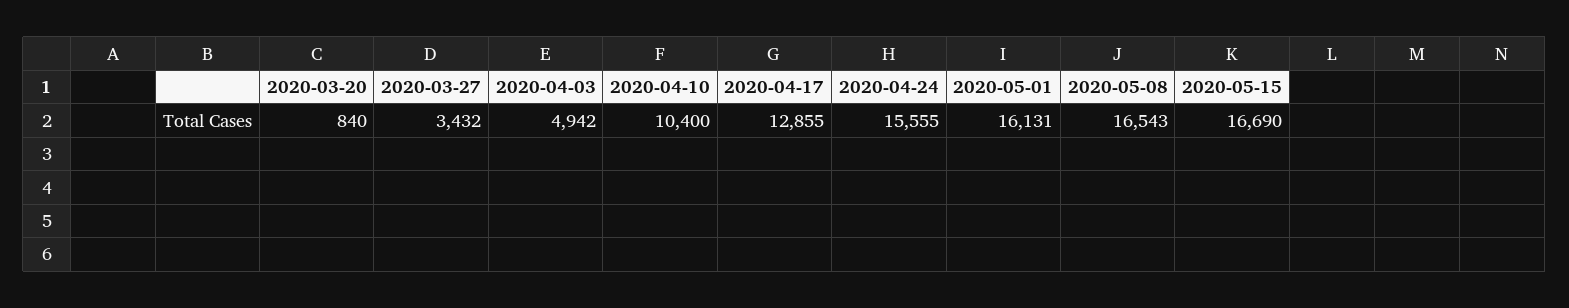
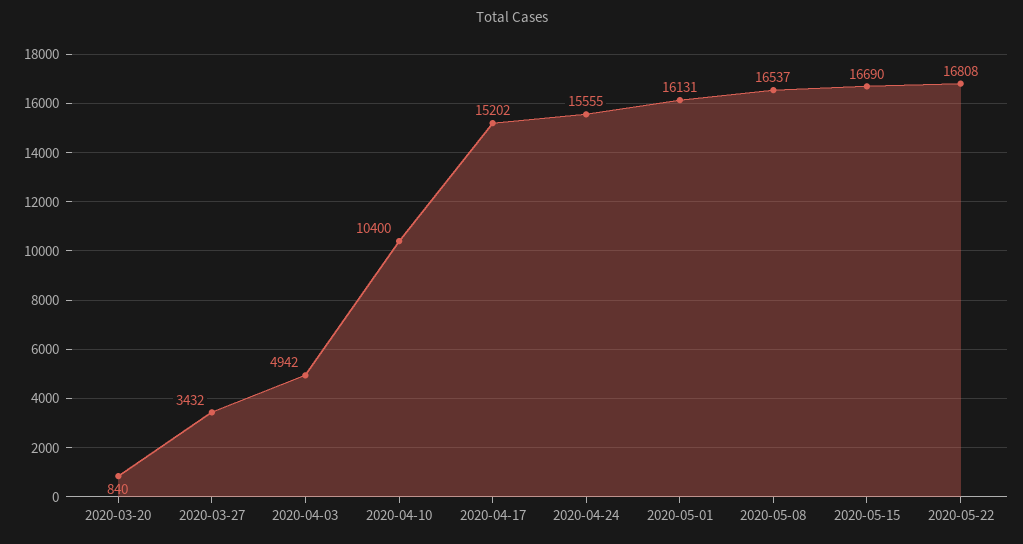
2020-04-17: 12855 -> 15202
2020-05-08: 16543 -> 16537
2020-05-22: none -> 16808

